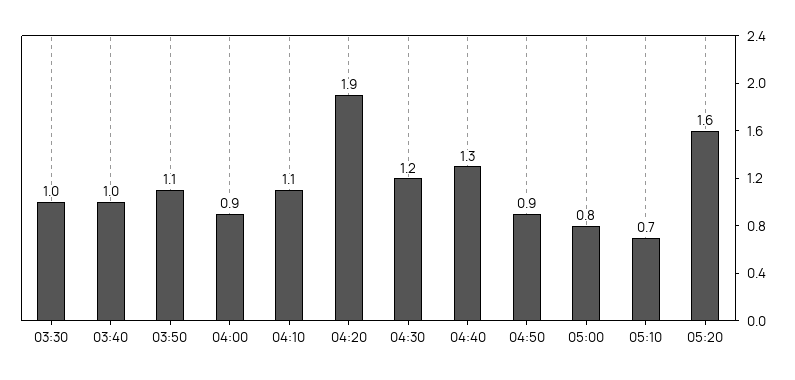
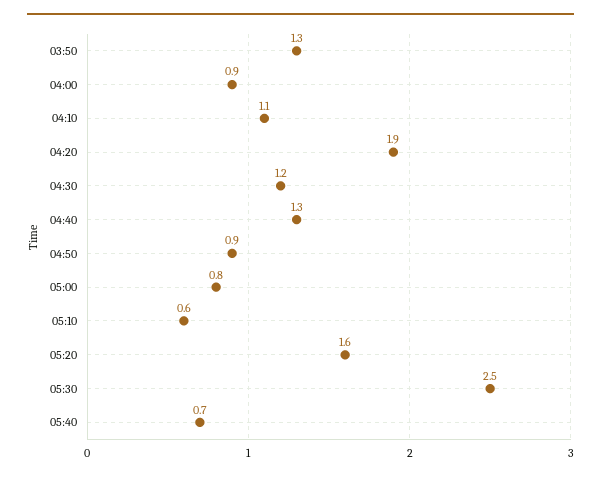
03:30: 1 -> none
03:40: 1 -> none
03:50: 1.1 -> 1.3
05:10: 0.7 -> 0.6
05:30: none -> 2.5
05:40: none -> 0.7

